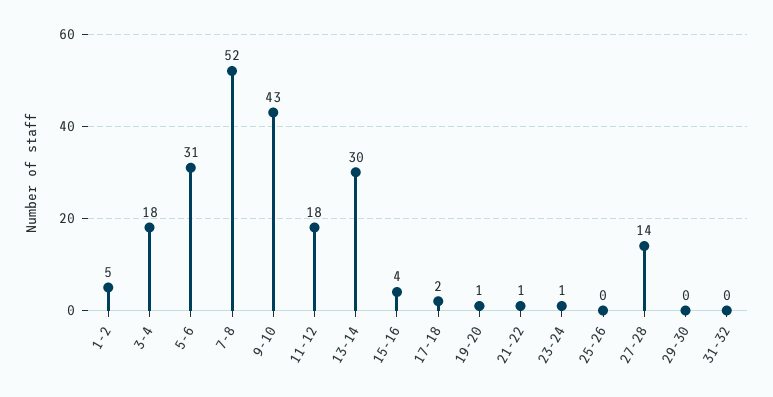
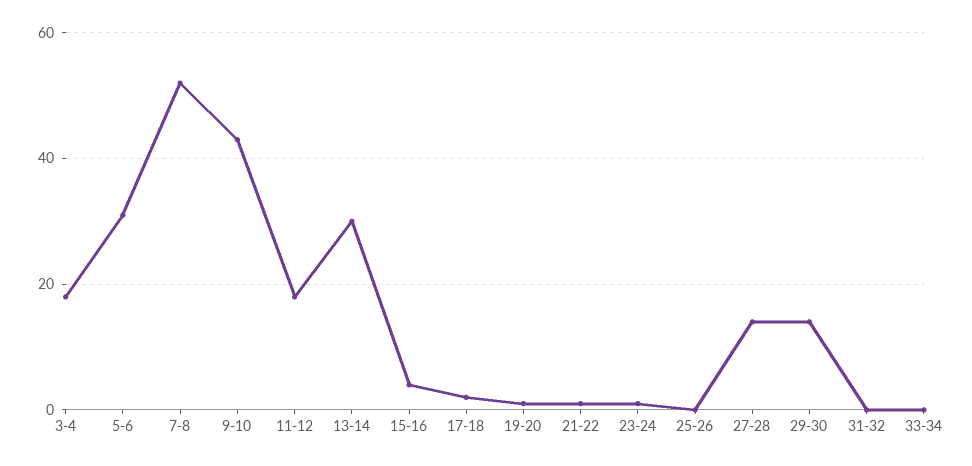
1-2: 5 -> none
29-30: 0 -> 15
33-34: none -> 0

